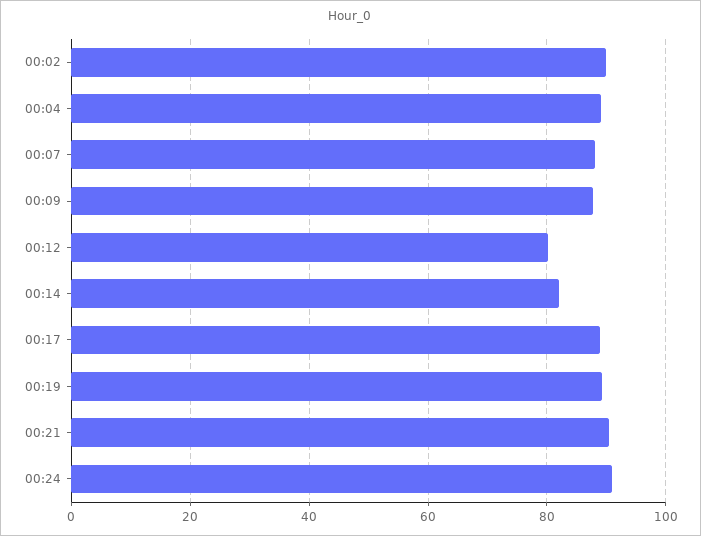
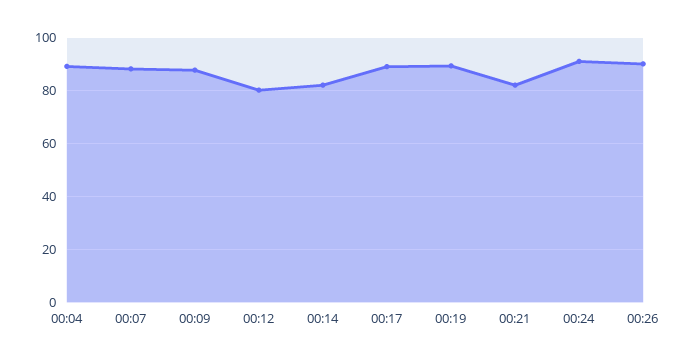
00:02: 90 -> none
00:21: 90 -> 82.5
00:26: none -> 90

